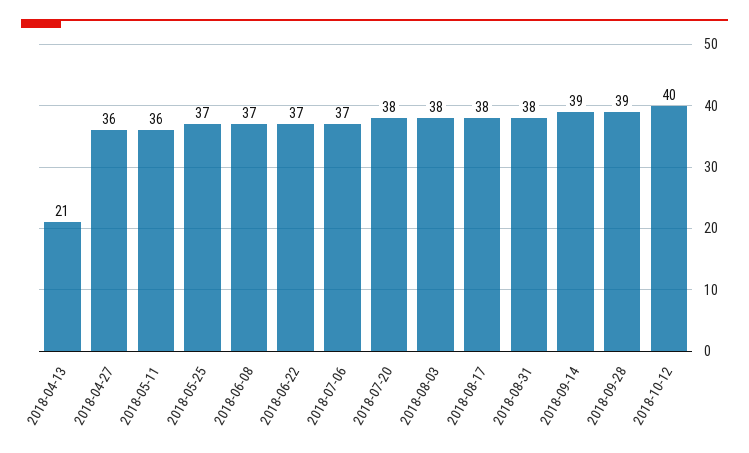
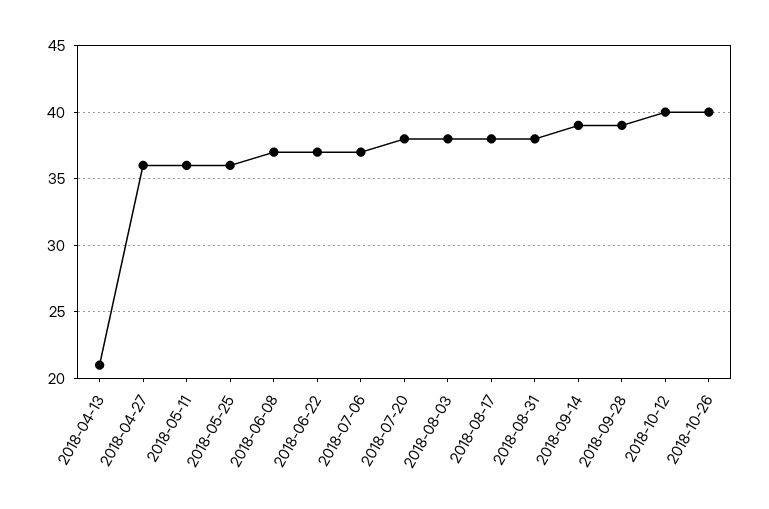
2018-05-25: 37 -> 36
2018-10-26: none -> 40

